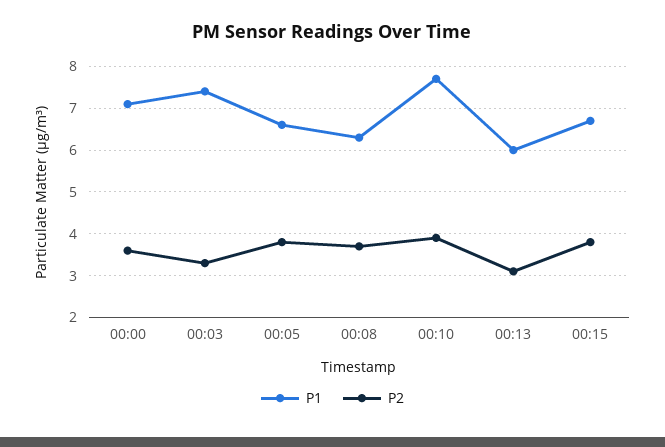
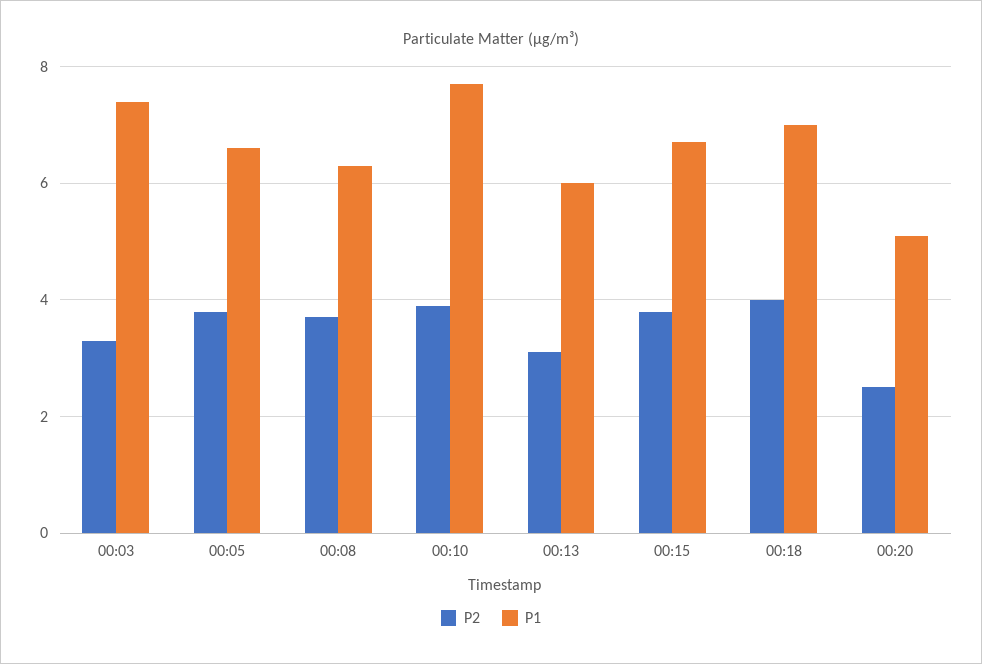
P1, 00:00: 7 -> none
P2, 00:00: 3.5 -> none
P2, 00:18: none -> 4
P1, 00:18: none -> 7
P2, 00:20: none -> 2.5
P1, 00:20: none -> 5

